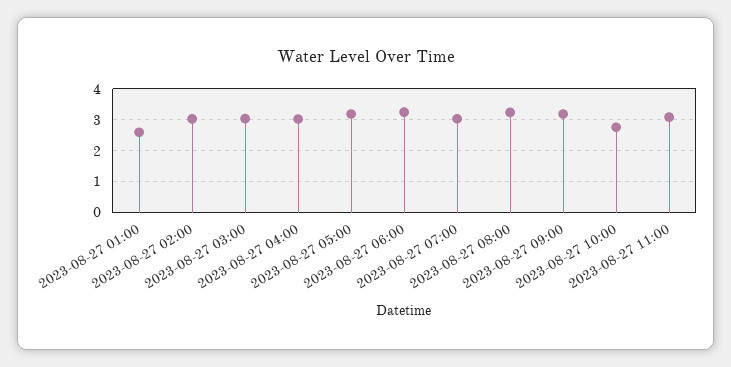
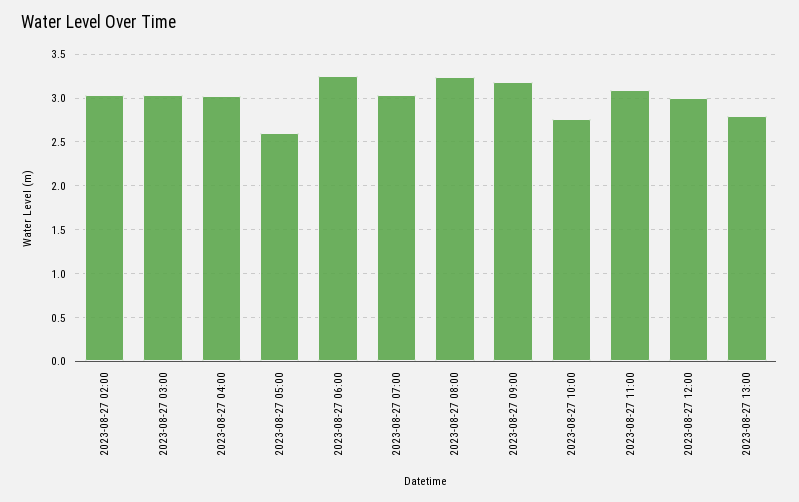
2023-08-27 01:00: 2.6 -> none
2023-08-27 05:00: 3.2 -> 2.6
2023-08-27 12:00: none -> 3
2023-08-27 13:00: none -> 2.8

